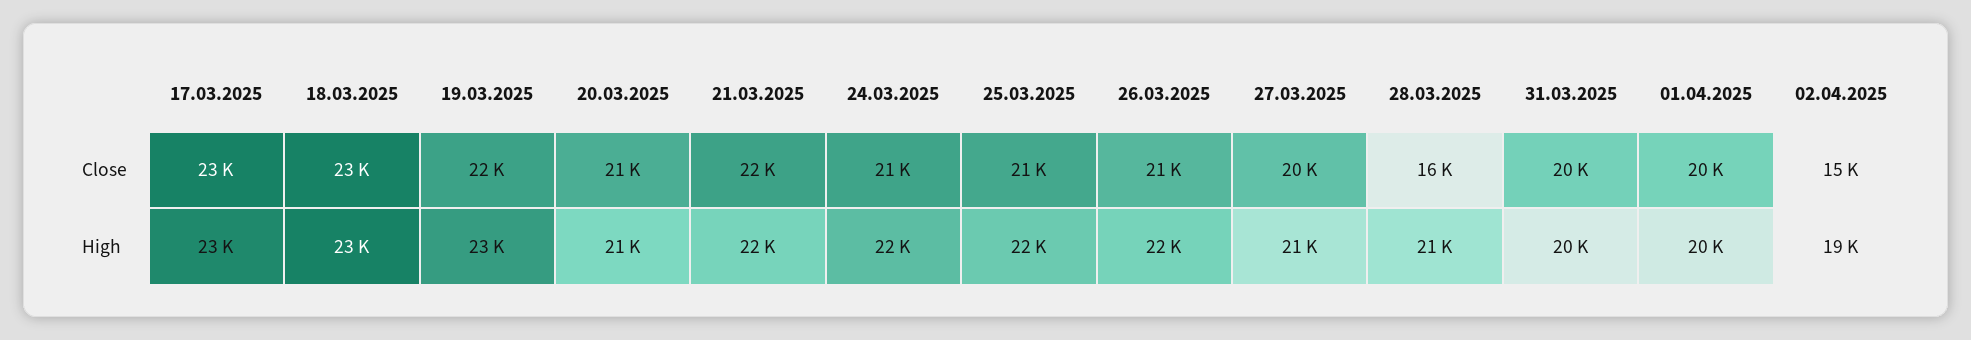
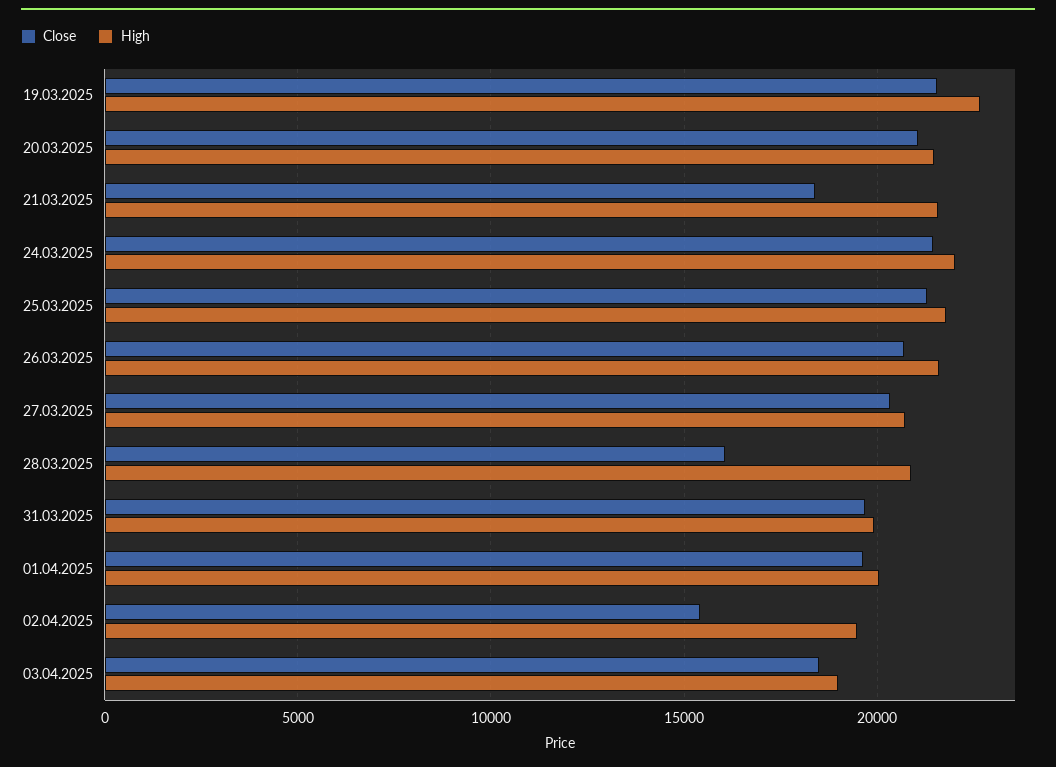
Close, 17.03.2025: 23000 -> none
Close, 18.03.2025: 23000 -> none
Close, 21.03.2025: 22000 -> 18500
High, 17.03.2025: 23000 -> none
High, 18.03.2025: 23000 -> none
Close, 03.04.2025: none -> 18500
High, 03.04.2025: none -> 19000

